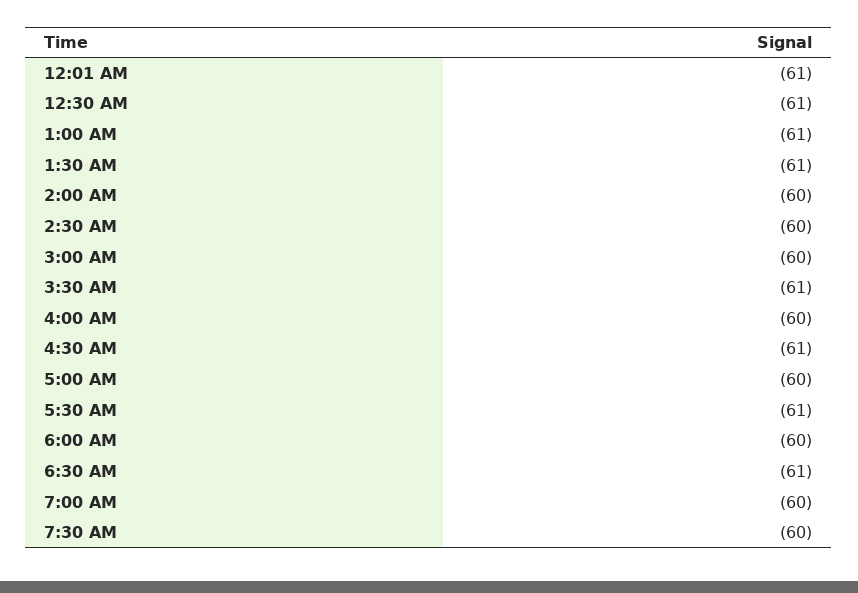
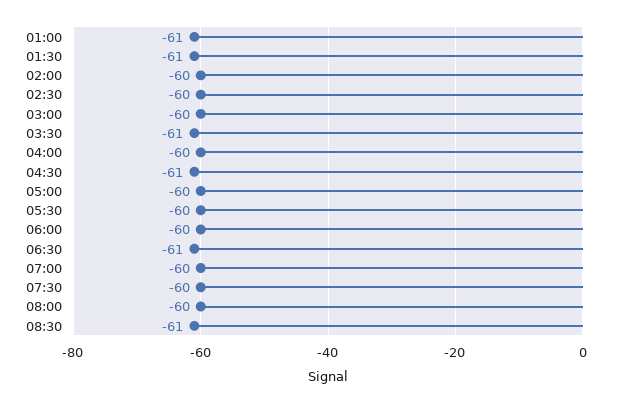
12:01 AM: -61 -> none
12:30 AM: -61 -> none
5:30 AM: -61 -> -60
08:00: none -> -60
08:30: none -> -61

